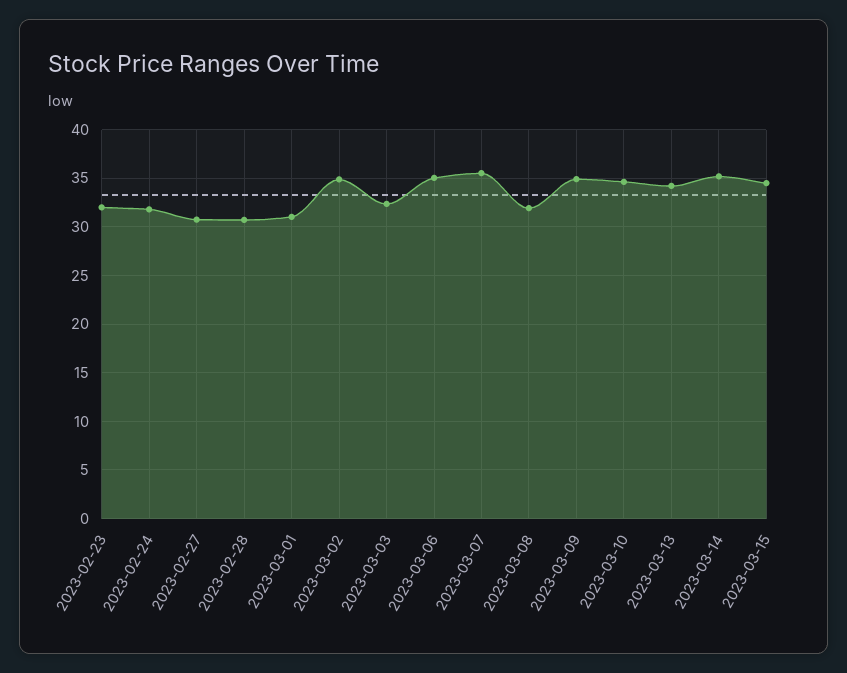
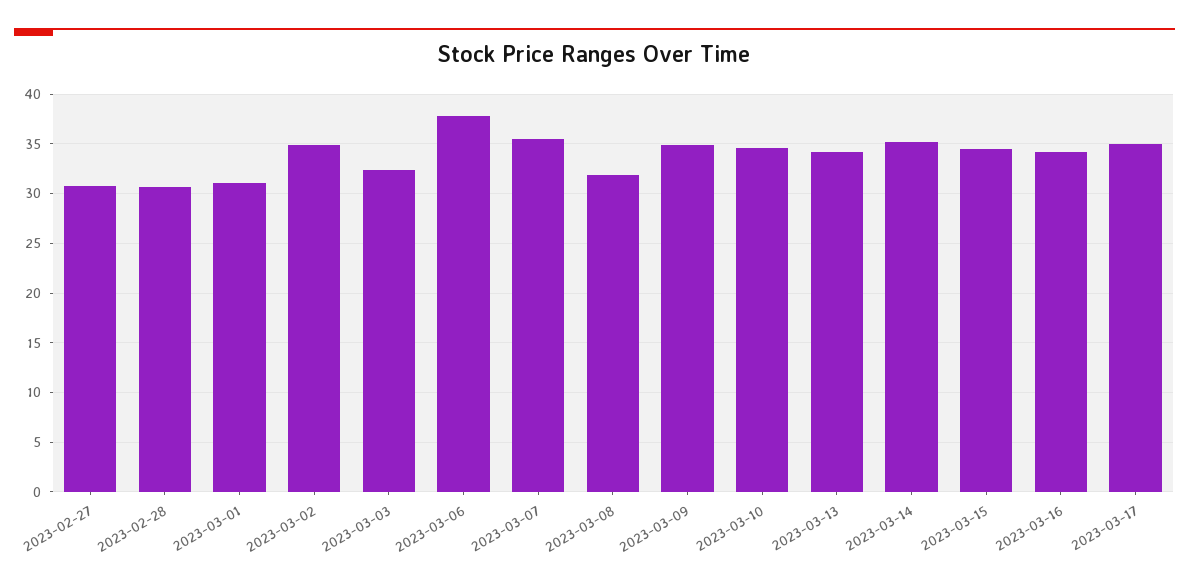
2023-02-23: 32 -> none
2023-02-24: 32 -> none
2023-03-06: 35 -> 38
2023-03-16: none -> 34
2023-03-17: none -> 35

